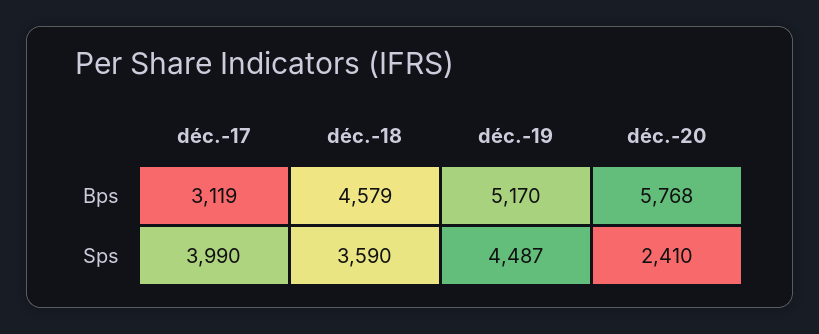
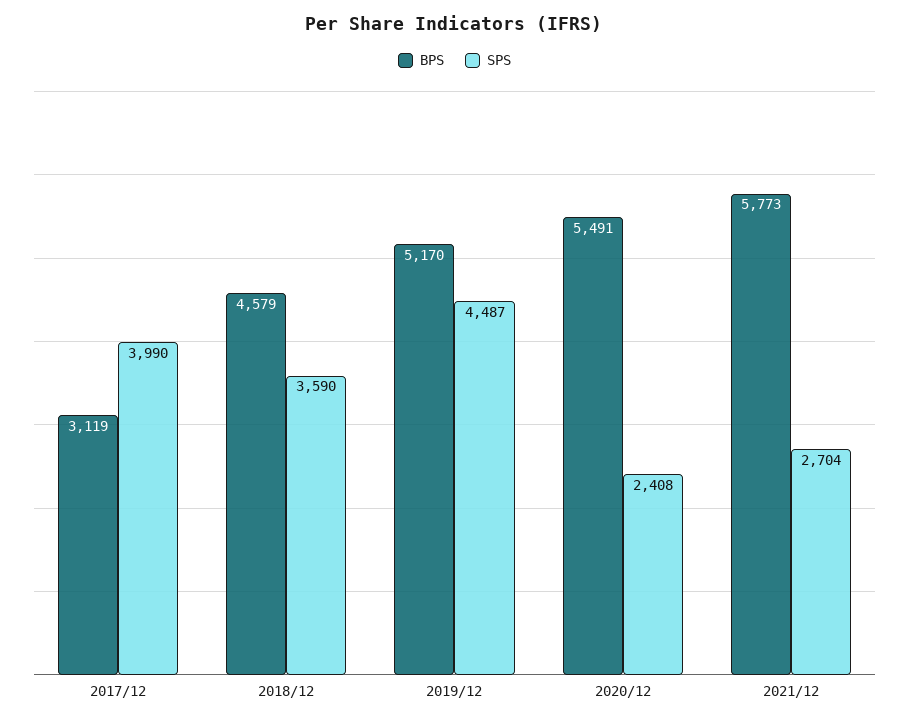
Bps, déc.-20: 5768 -> 5491
Sps, déc.-20: 2410 -> 2408
Bps, 2021/12: none -> 5773
Sps, 2021/12: none -> 2704

